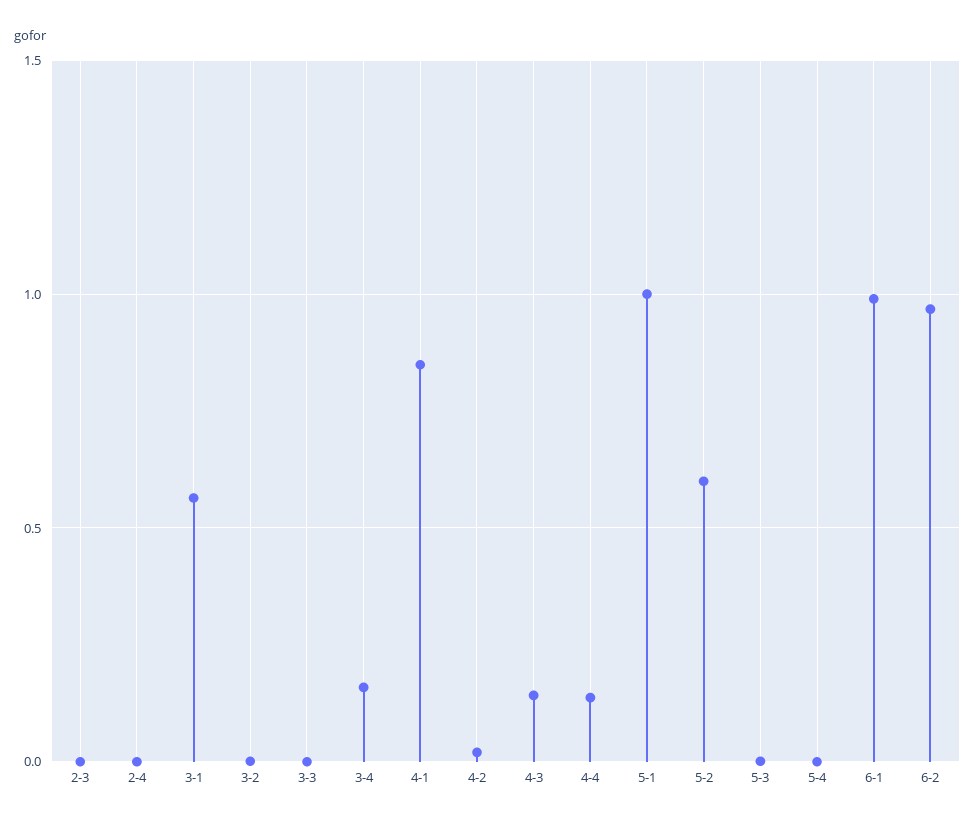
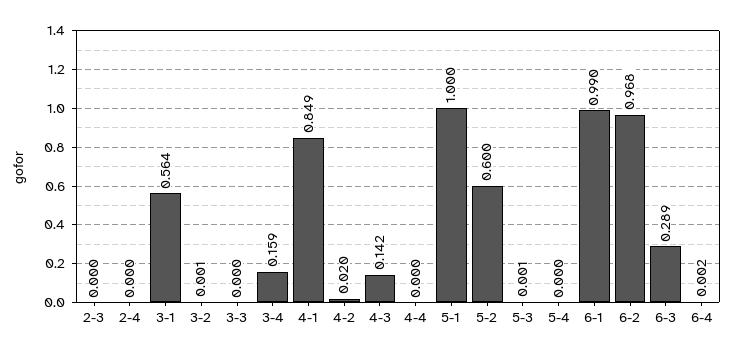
4-4: 0.15 -> 0
6-3: none -> 0.289
6-4: none -> 0.002

